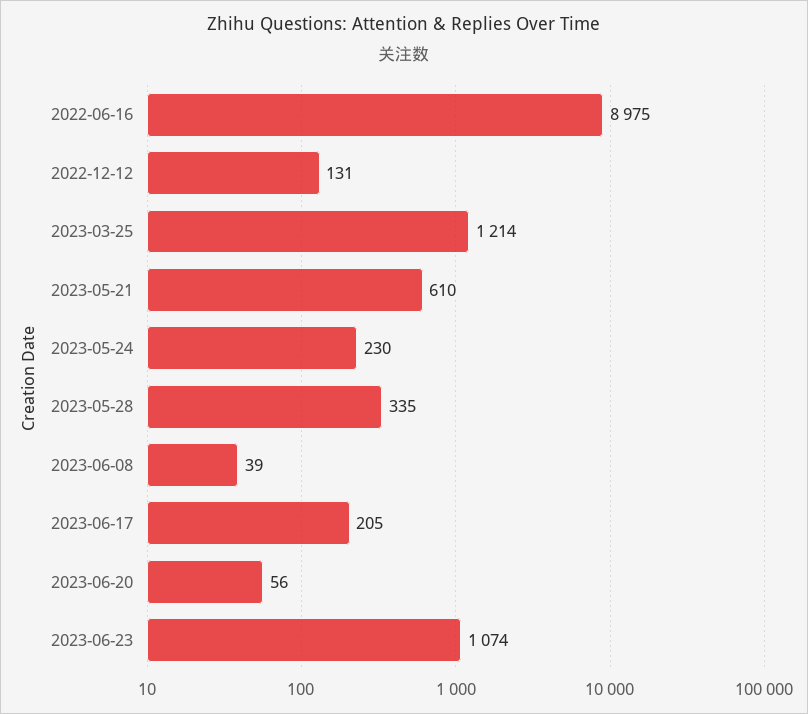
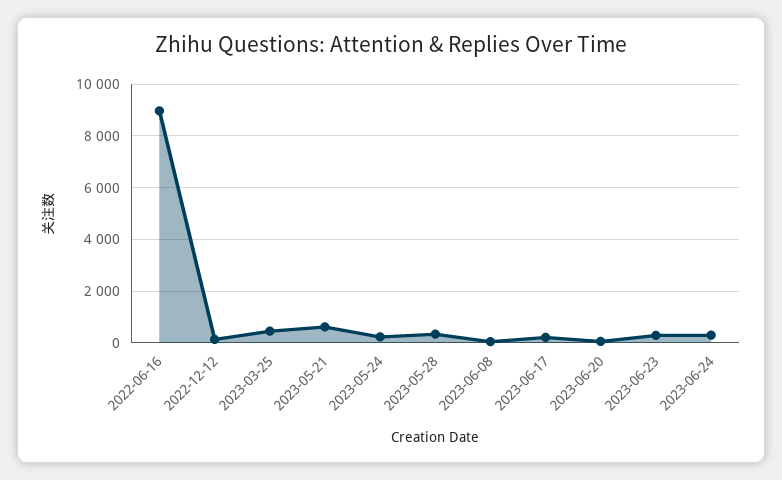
2023-03-25: 1214 -> 500
2023-06-23: 1074 -> 250
2023-06-24: none -> 250

